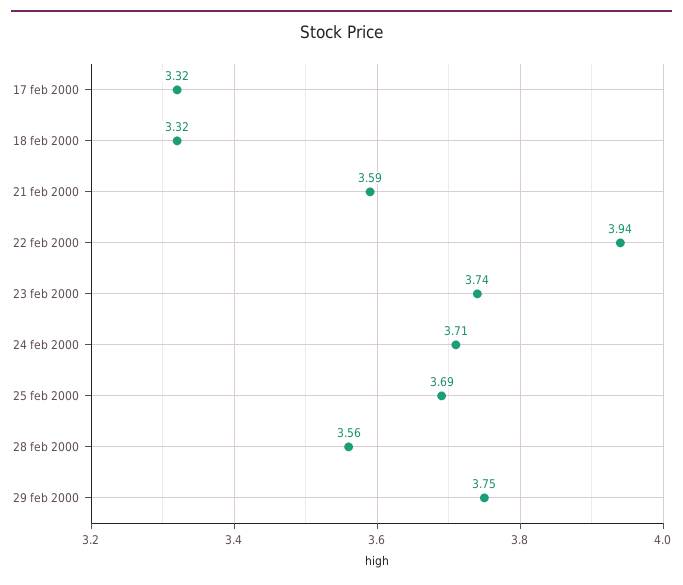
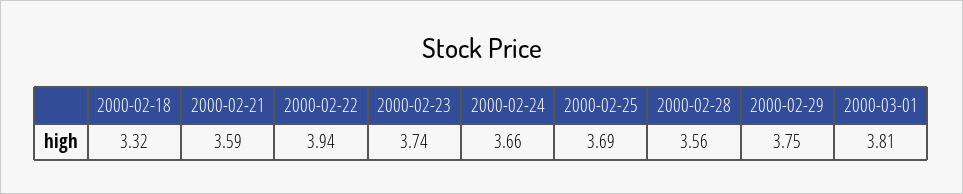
17 feb 2000: 3.32 -> none
24 feb 2000: 3.71 -> 3.66
2000-03-01: none -> 3.81

